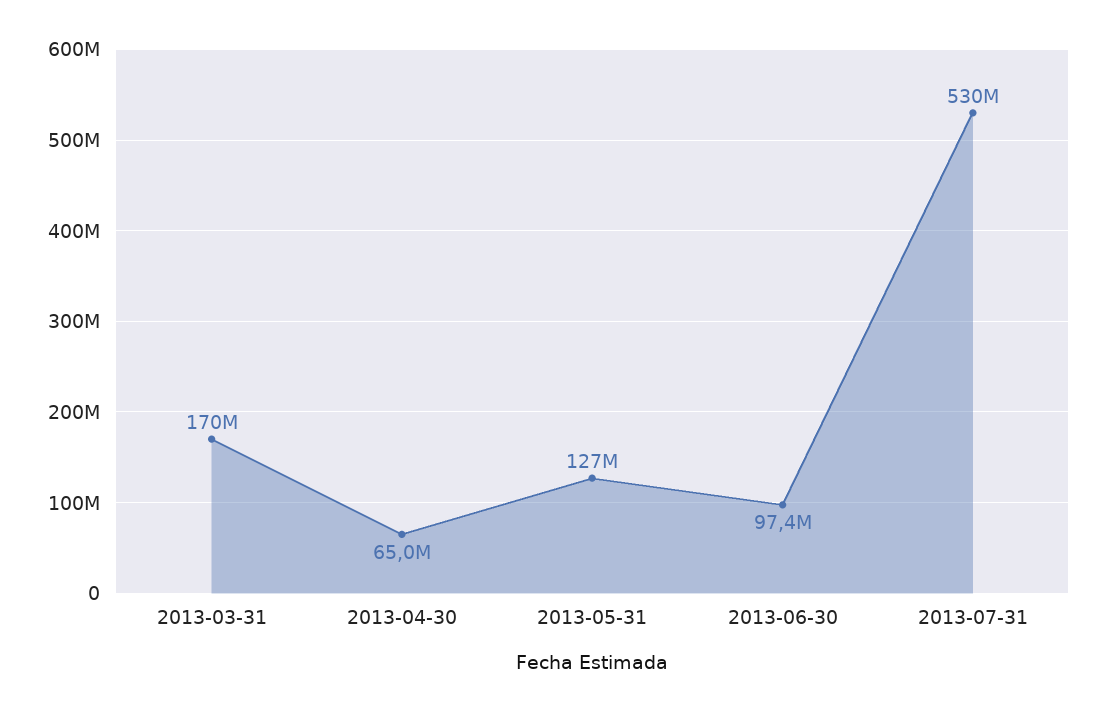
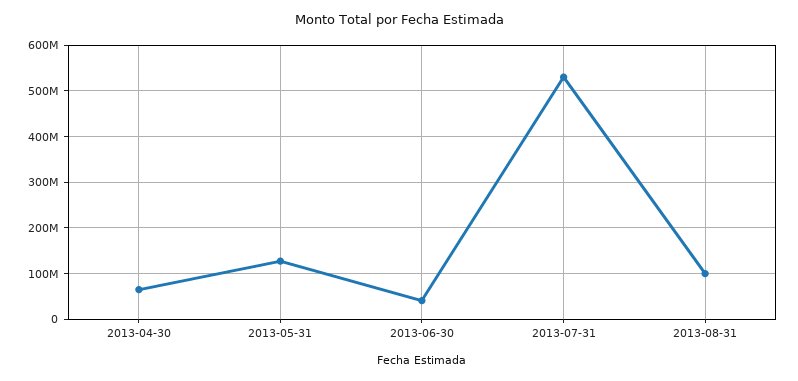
2013-03-31: 170000000 -> none
2013-06-30: 97400000 -> 40000000
2013-08-31: none -> 100000000

